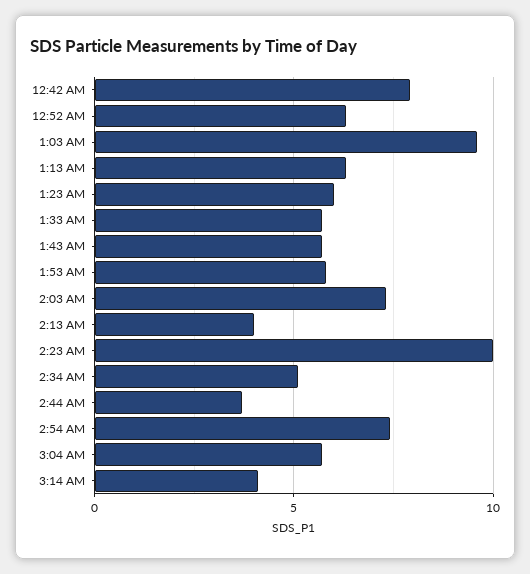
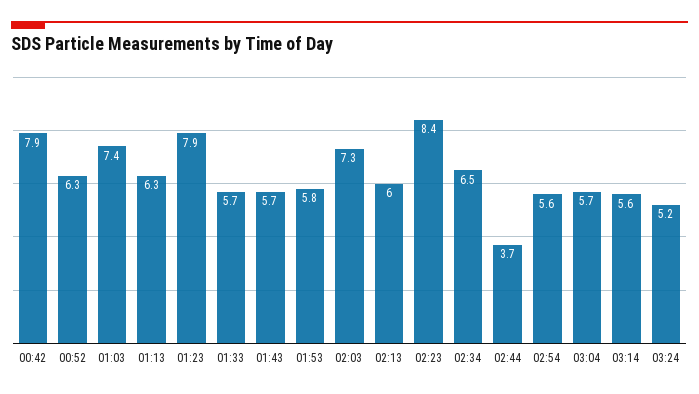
1:03 AM: 9.5 -> 7.4
1:23 AM: 6 -> 7.9
2:13 AM: 4 -> 6
2:23 AM: 10 -> 8.4
2:34 AM: 5 -> 6.5
2:54 AM: 7.5 -> 5.6
3:14 AM: 4 -> 5.6
03:24: none -> 5.2

